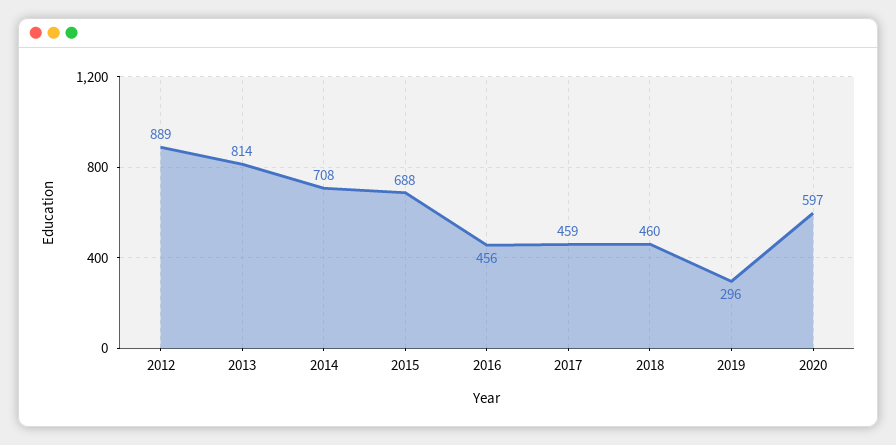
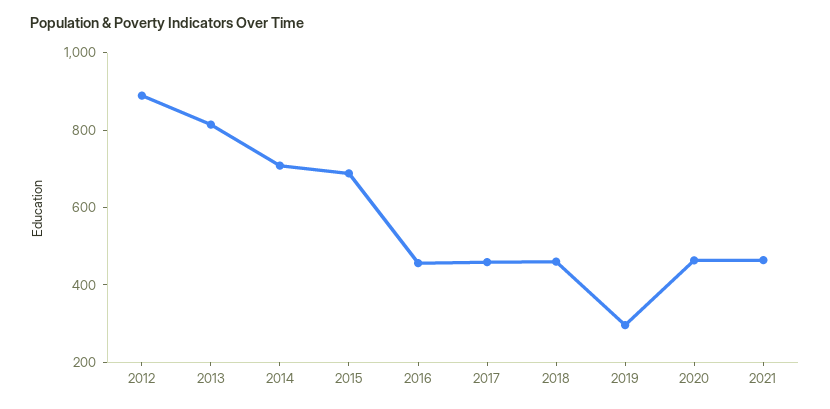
2020: 597 -> 450
2021: none -> 450

